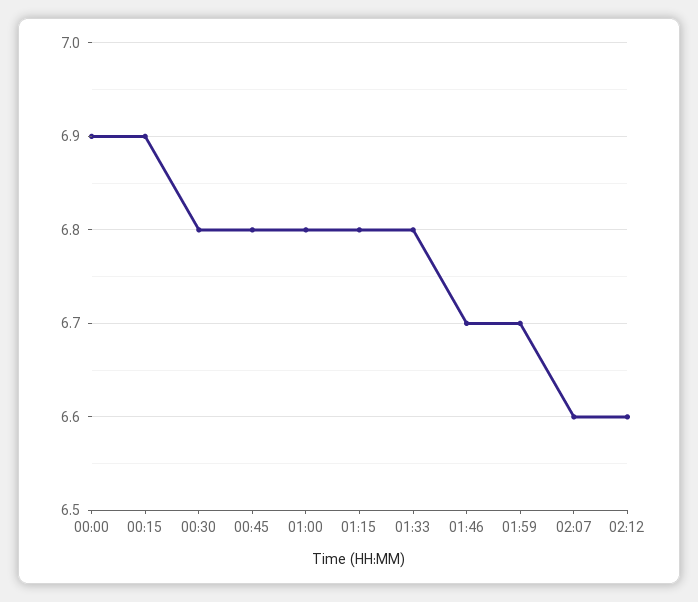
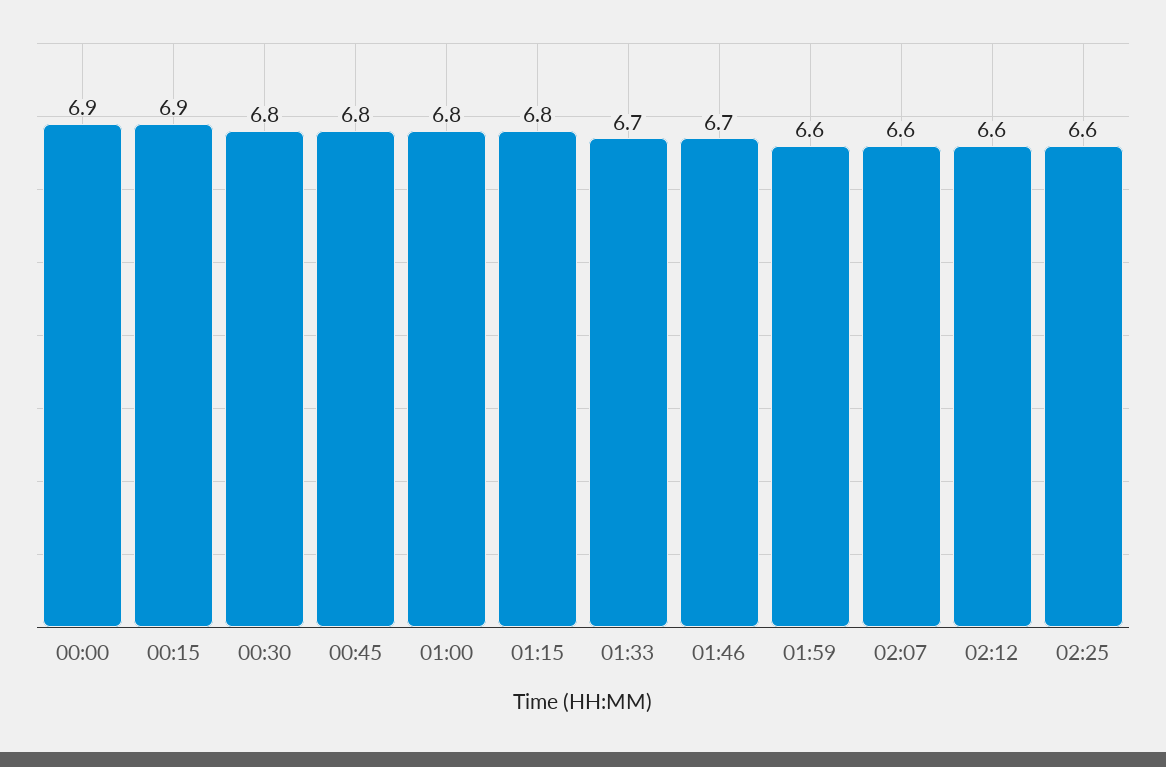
01:33: 6.8 -> 6.7
01:59: 6.7 -> 6.6
02:25: none -> 6.6

